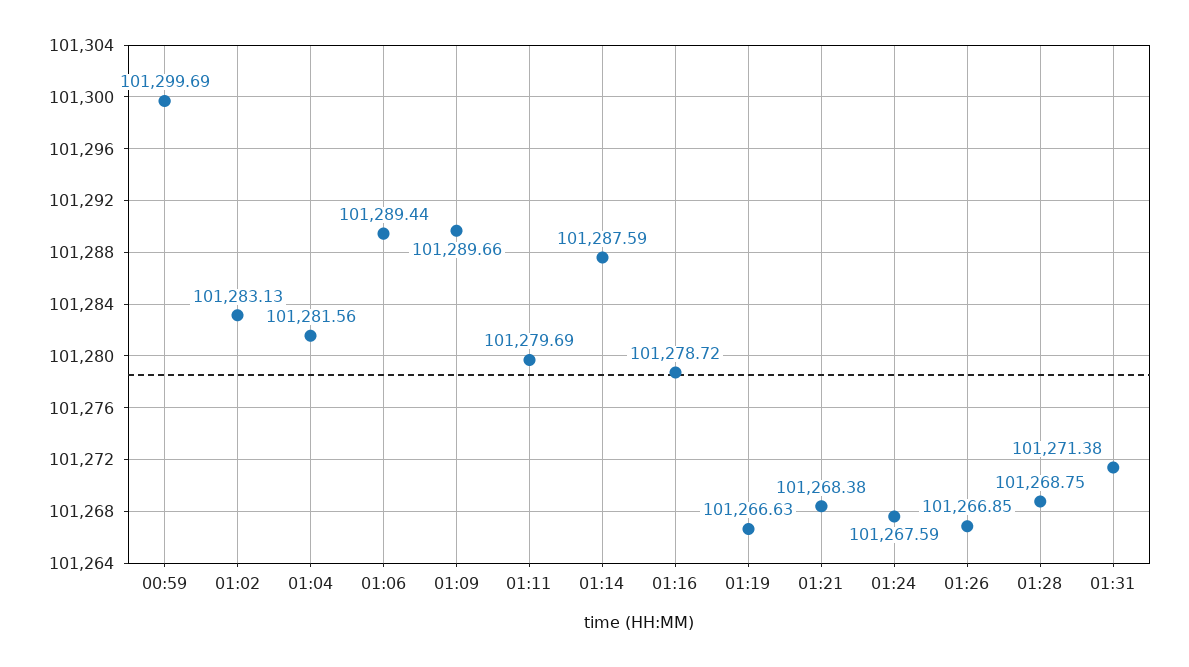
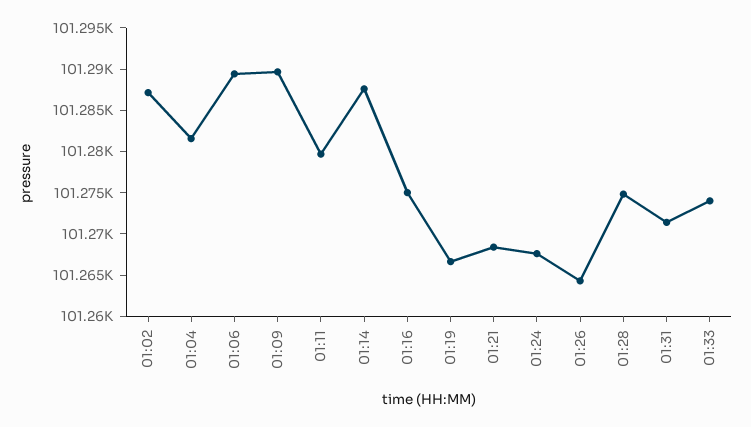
00:59: 101299.69 -> none
01:02: 101283.13 -> 101287
01:16: 101278.72 -> 101275
01:26: 101266.85 -> 101264
01:28: 101268.75 -> 101275
01:33: none -> 101274

